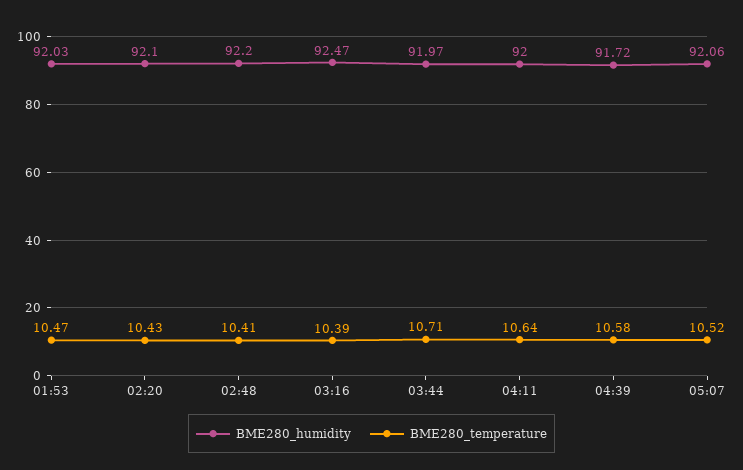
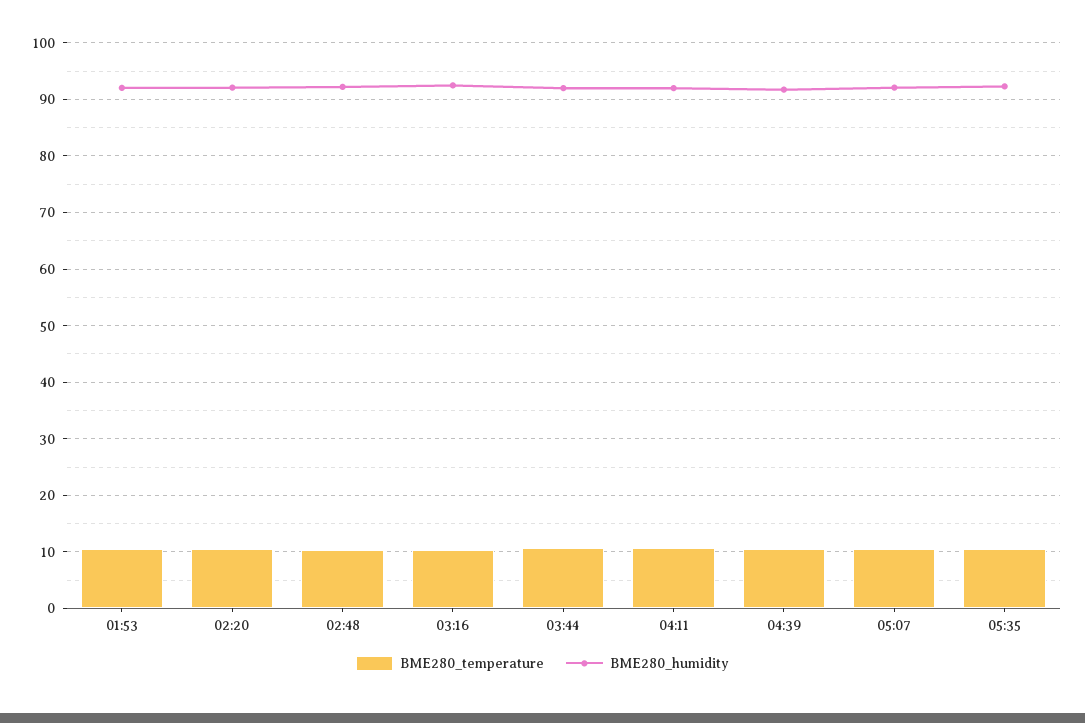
BME280_temperature, 05:35: none -> 10
BME280_humidity, 05:35: none -> 92

